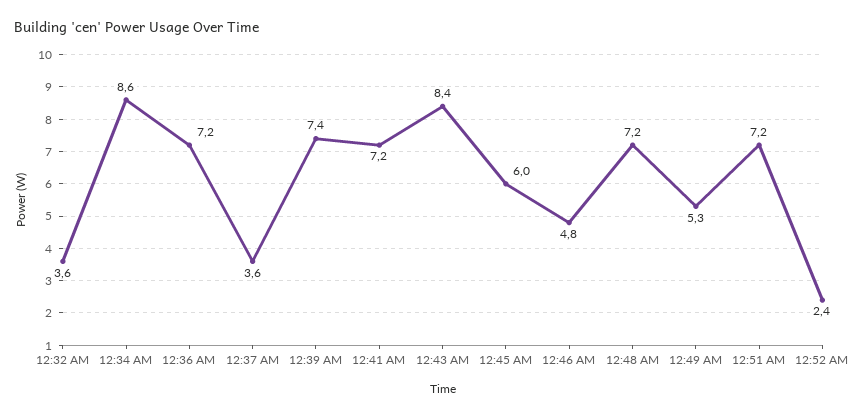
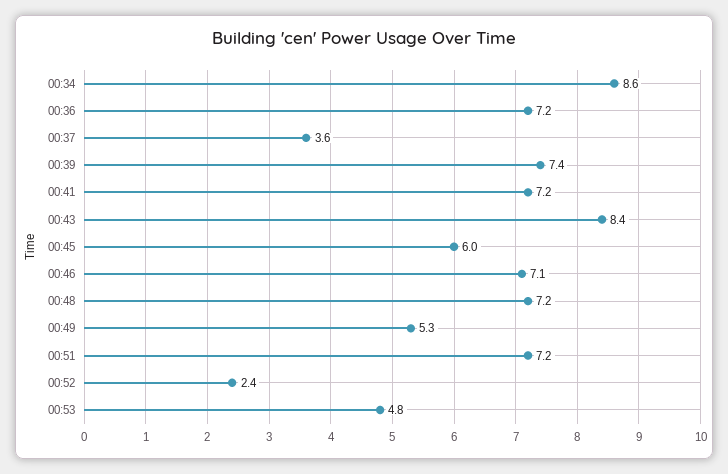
12:32 AM: 3.6 -> none
12:46 AM: 4.8 -> 7.1
00:53: none -> 4.8

